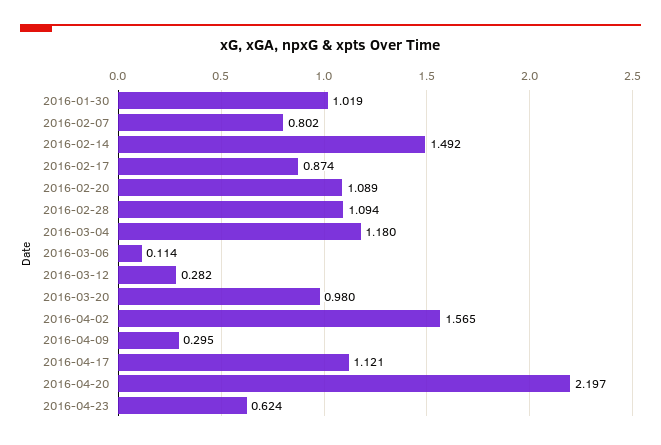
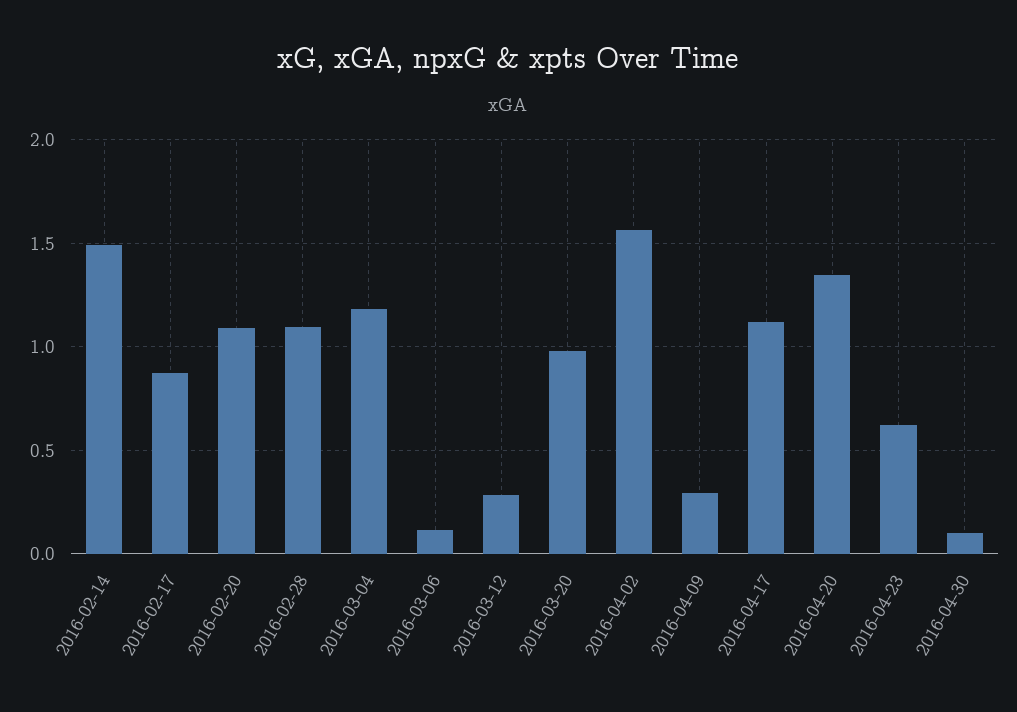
2016-01-30: 1.019 -> none
2016-02-07: 0.802 -> none
2016-04-20: 2.197 -> 1.35
2016-04-30: none -> 0.1

